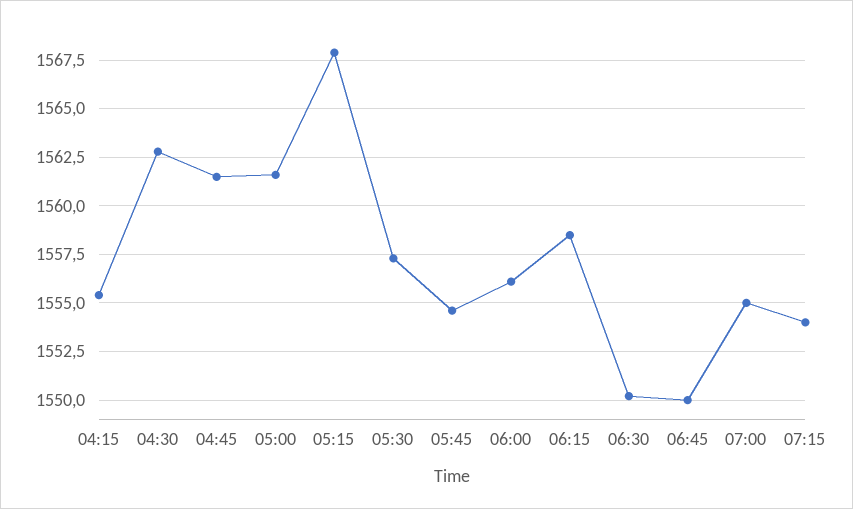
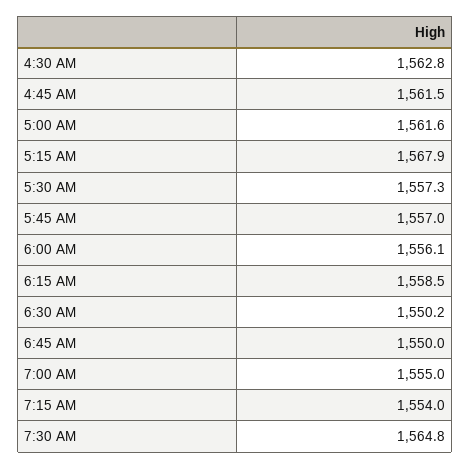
04:15: 1555.5 -> none
05:45: 1554.5 -> 1557
7:30 AM: none -> 1564.8

